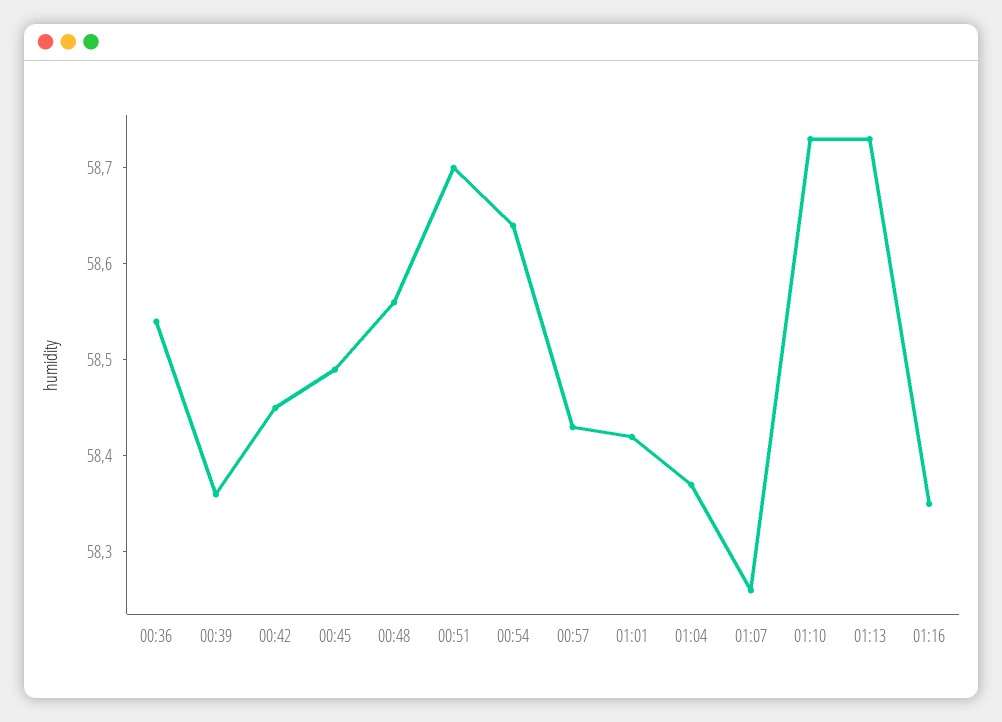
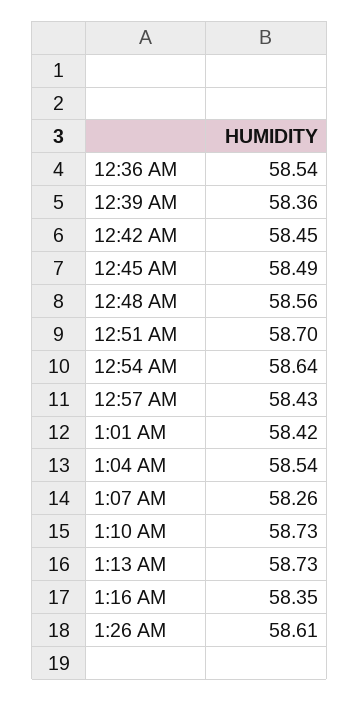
01:04: 58.37 -> 58.54
1:26 AM: none -> 58.61

